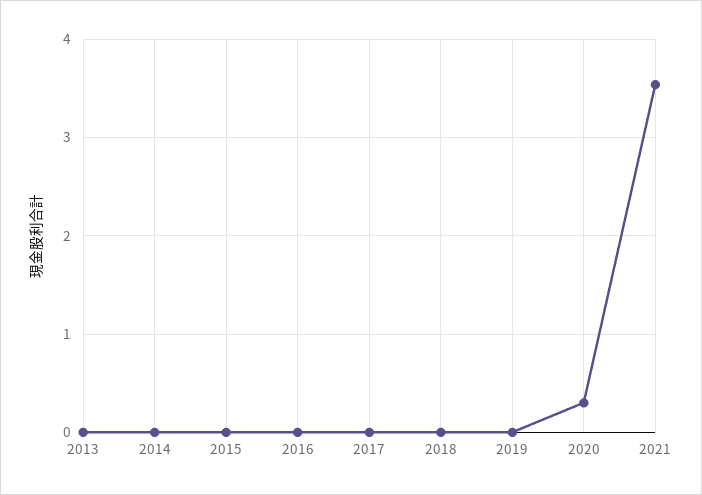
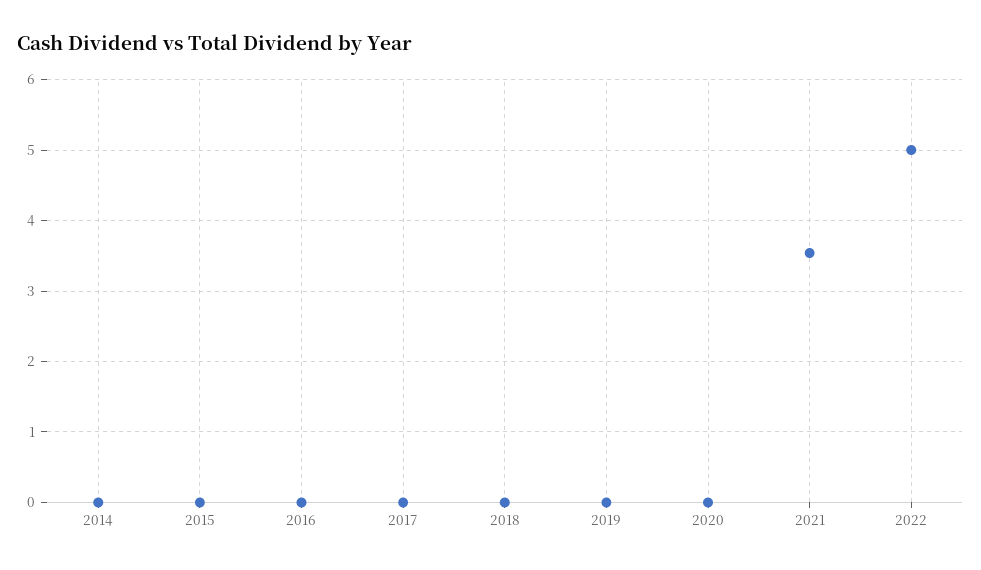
2013: 0 -> none
2020: 0.3 -> 0
2022: none -> 5

